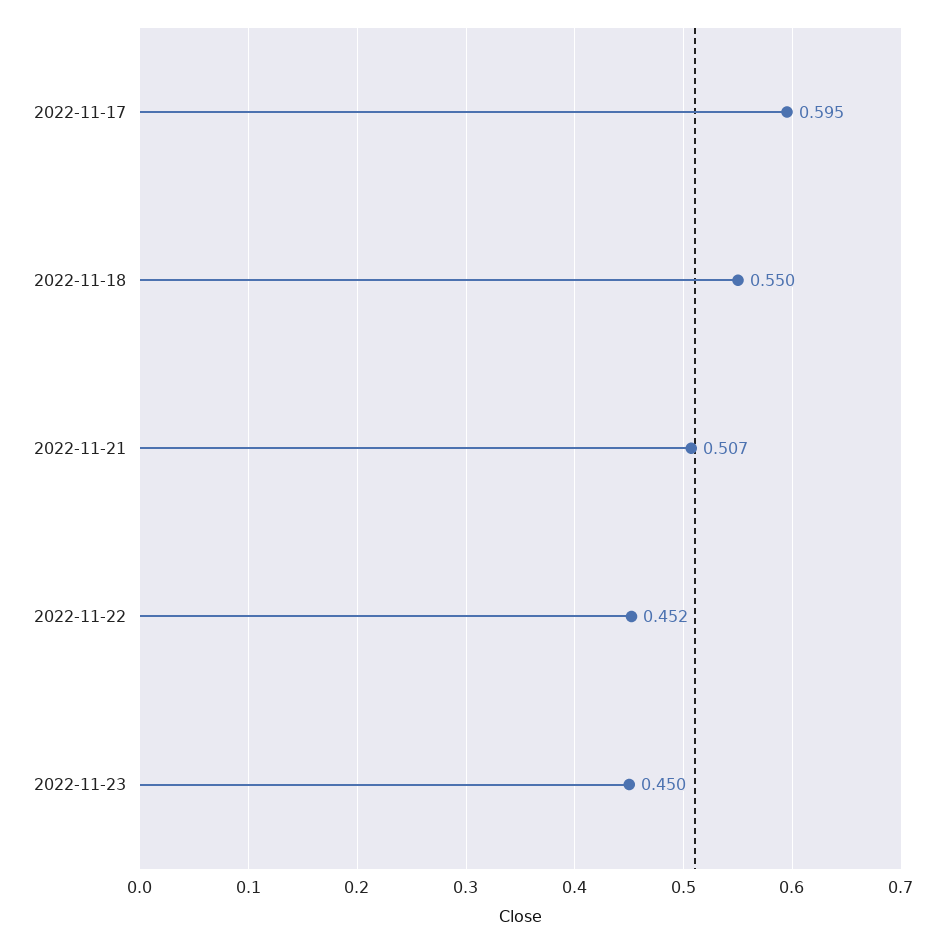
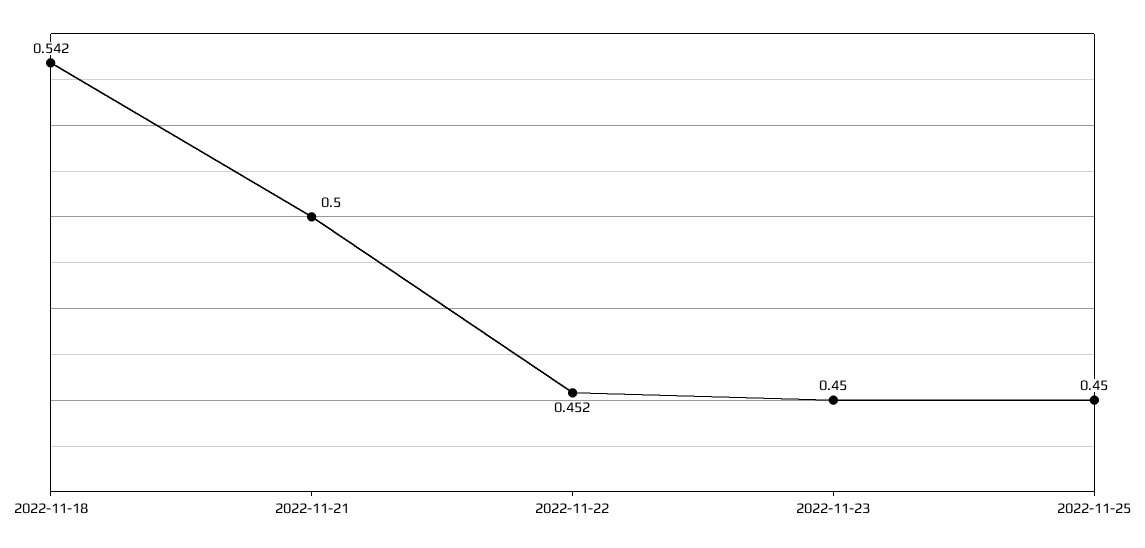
2022-11-17: 0.595 -> none
2022-11-18: 0.55 -> 0.542
2022-11-21: 0.507 -> 0.5
2022-11-25: none -> 0.45

